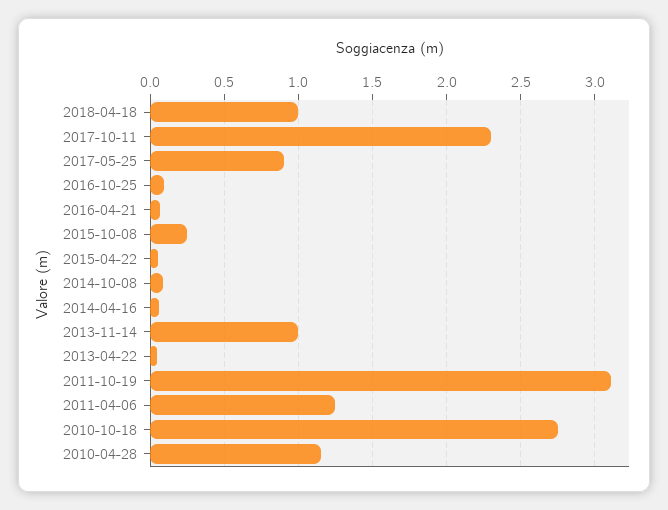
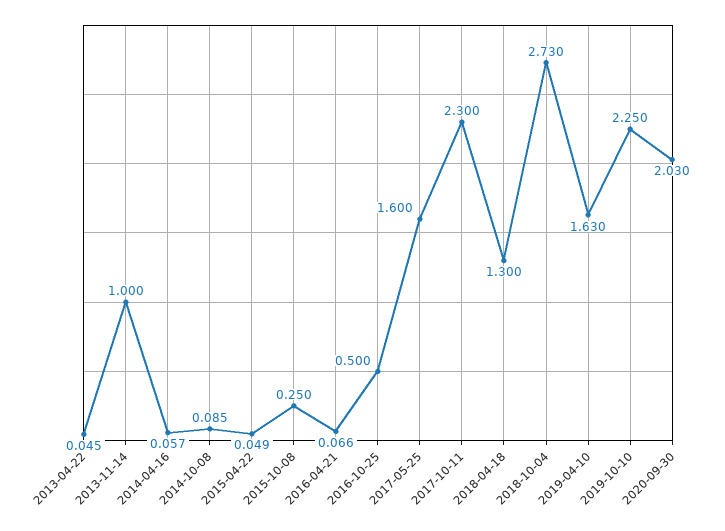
2018-04-18: 1 -> 1.3
2017-05-25: 0.9 -> 1.6
2016-10-25: 0.1 -> 0.5
2011-10-19: 3.1 -> none
2011-04-06: 1.25 -> none
2010-10-18: 2.75 -> none
2010-04-28: 1.15 -> none
2018-10-04: none -> 2.73
2019-04-10: none -> 1.63
2019-10-10: none -> 2.25
2020-09-30: none -> 2.03

